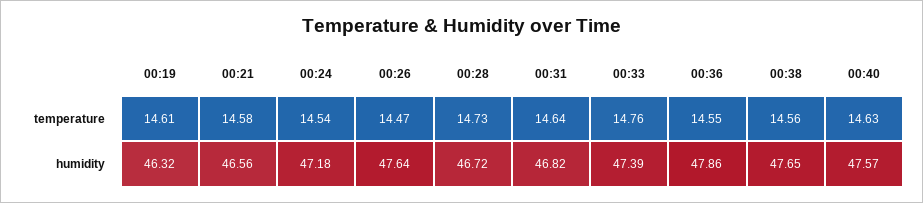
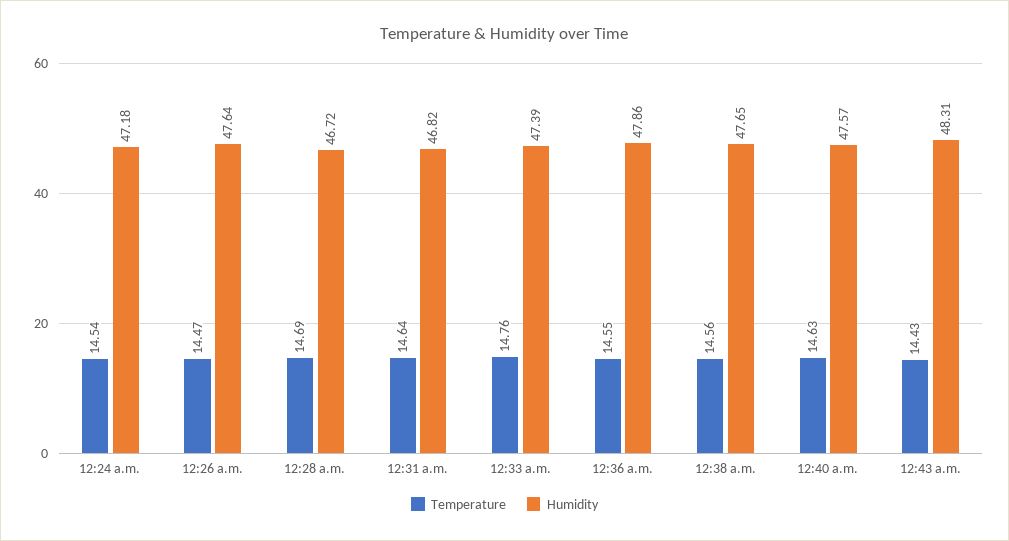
temperature, 00:19: 14.61 -> none
temperature, 00:21: 14.58 -> none
temperature, 00:28: 14.73 -> 14.69
humidity, 00:19: 46.32 -> none
humidity, 00:21: 46.56 -> none
temperature, 12:43 a.m.: none -> 14.43
humidity, 12:43 a.m.: none -> 48.31

